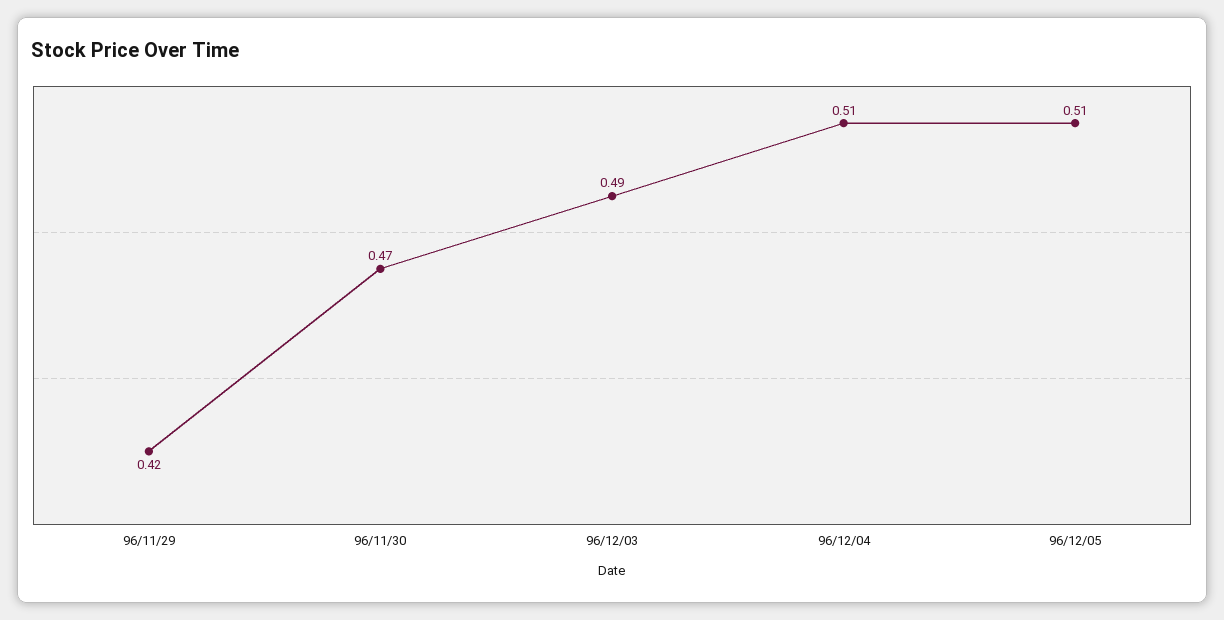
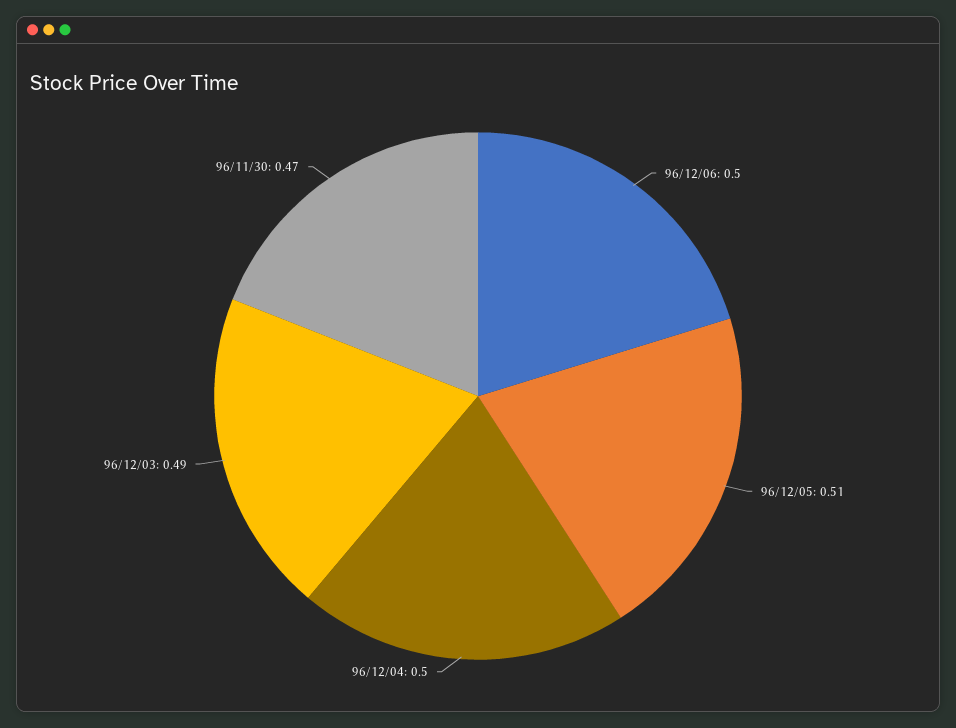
96/11/29: 0.42 -> none
96/12/04: 0.51 -> 0.5
96/12/06: none -> 0.5

